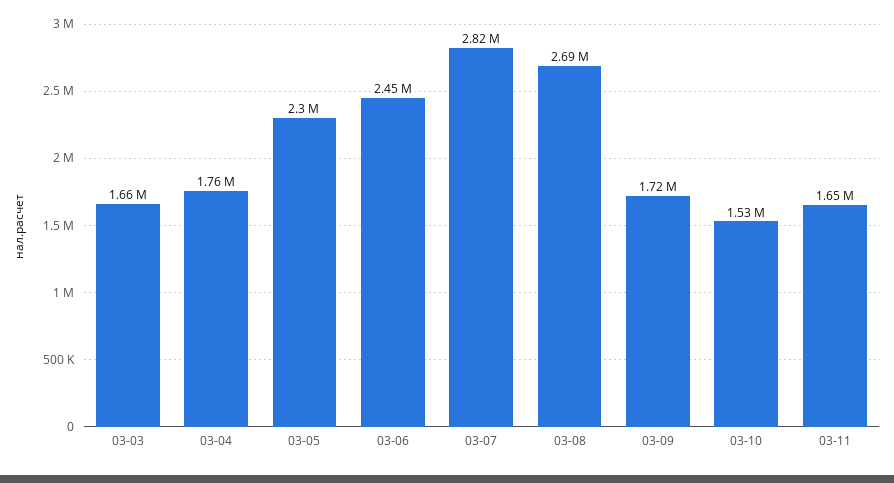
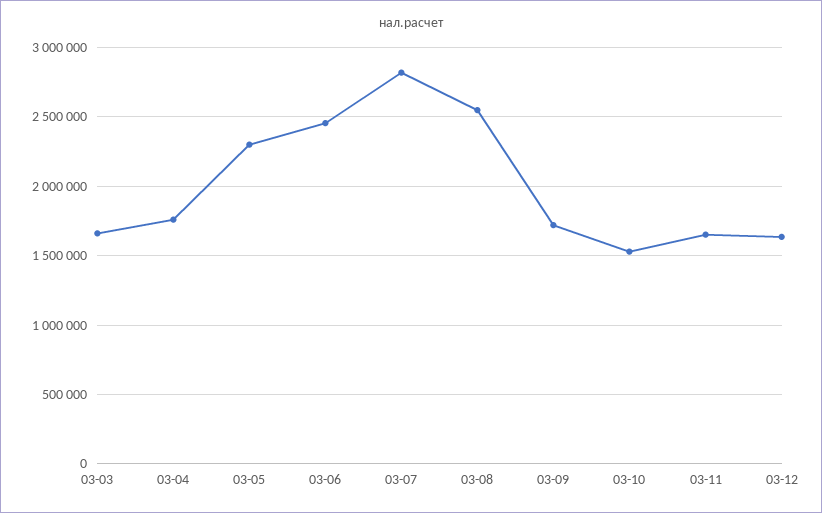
03-08: 2690000 -> 2550000
03-12: none -> 1650000

